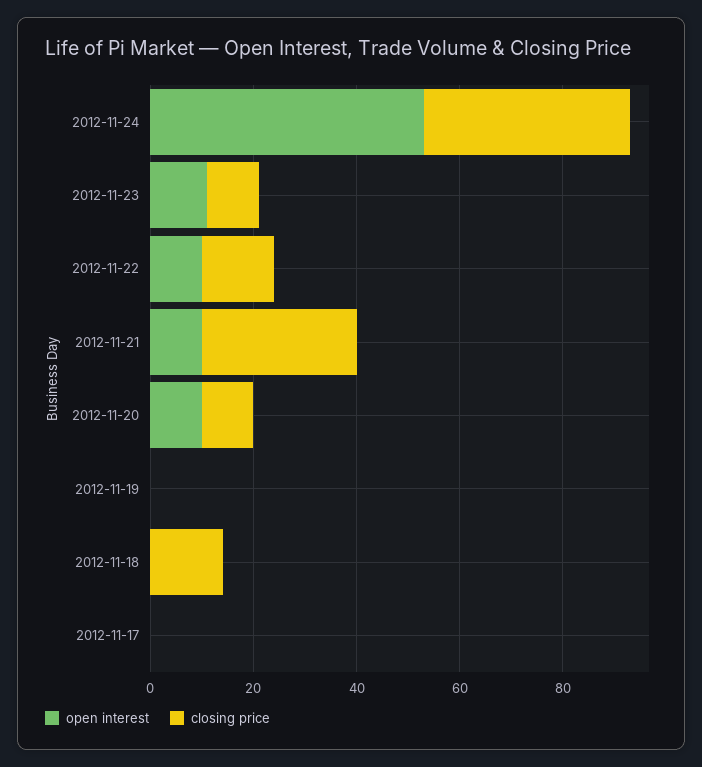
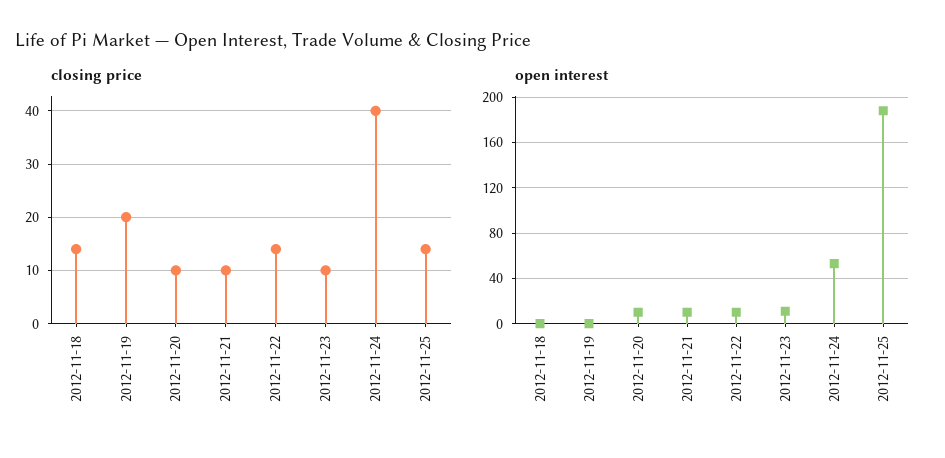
closing price, 2012-11-21: 30 -> 10
closing price, 2012-11-19: 0 -> 20
open interest, 2012-11-17: 0 -> none
closing price, 2012-11-17: 0 -> none
closing price, 2012-11-25: none -> 15
open interest, 2012-11-25: none -> 190

